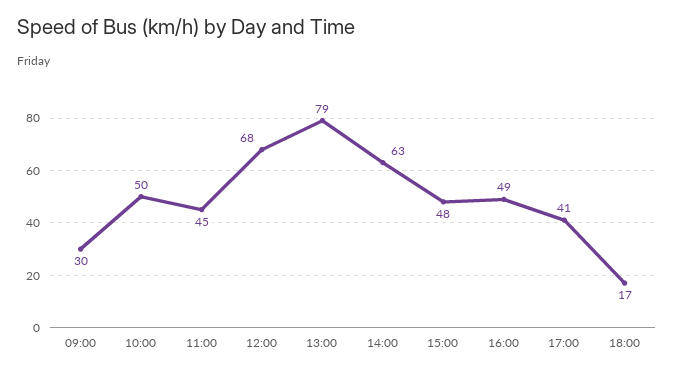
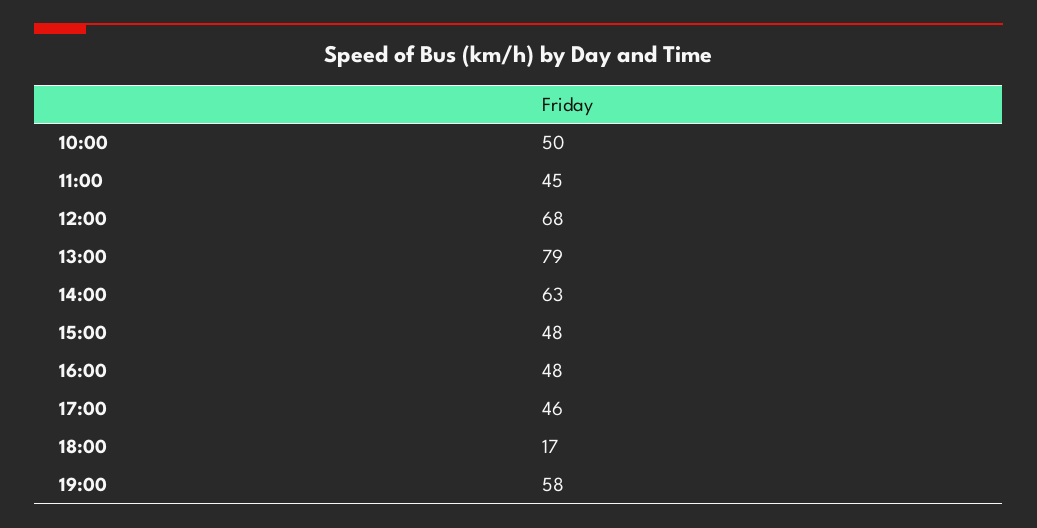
09:00: 30 -> none
16:00: 49 -> 48
17:00: 41 -> 46
19:00: none -> 58

